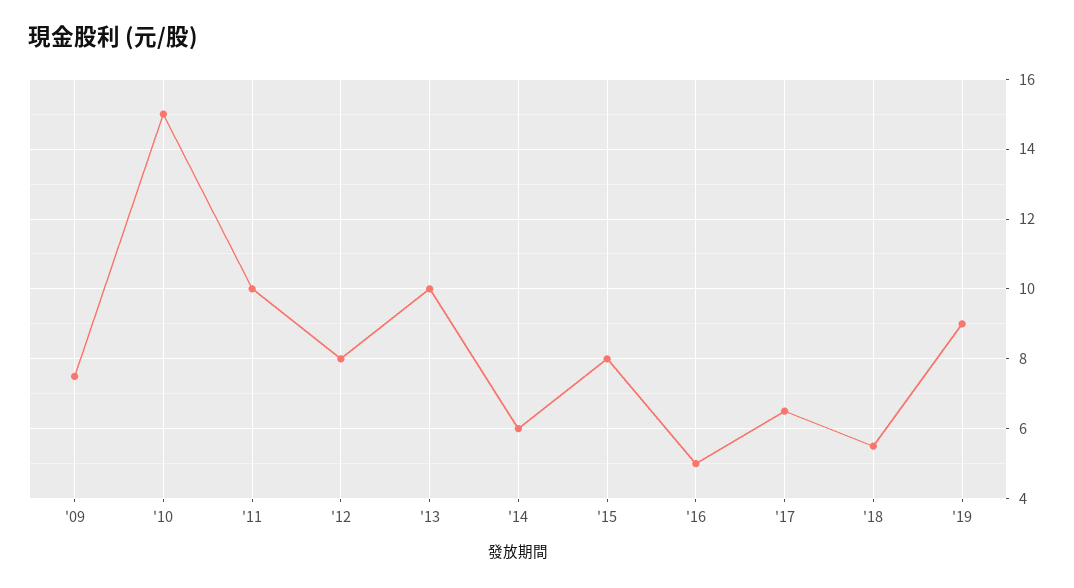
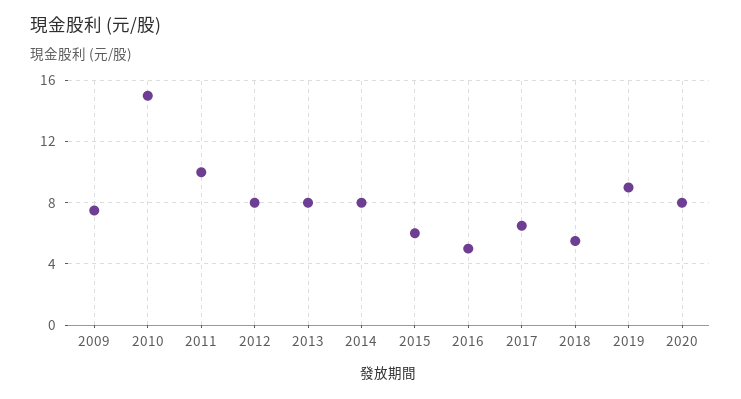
'13: 10 -> 8
'14: 6 -> 8
'15: 8 -> 6
2020: none -> 8

